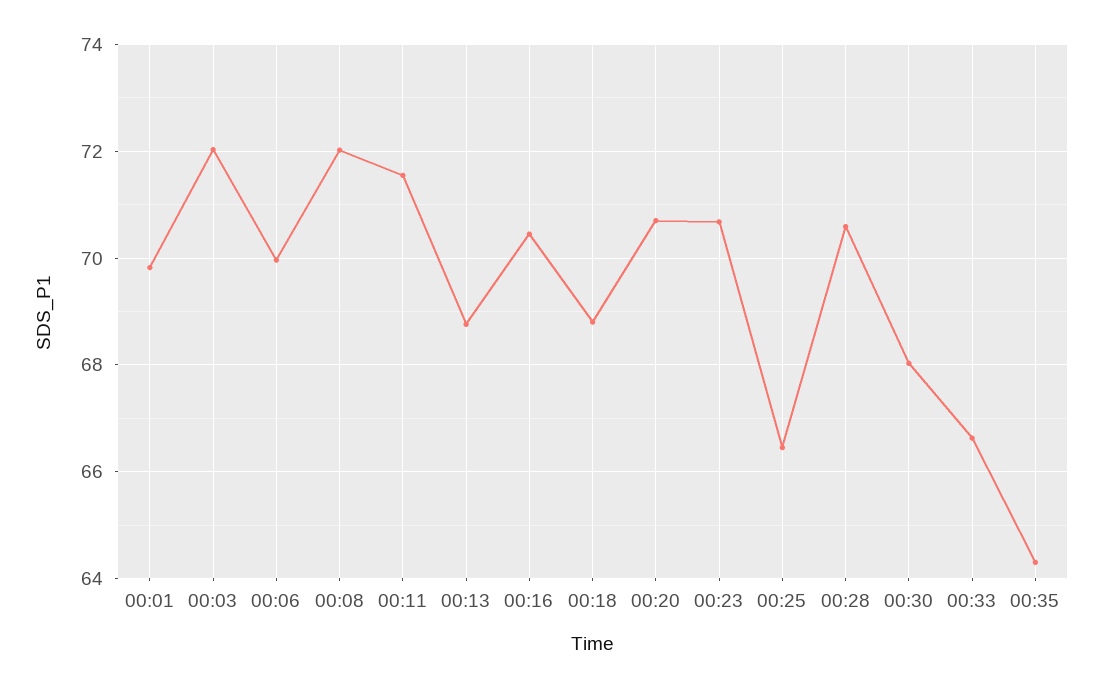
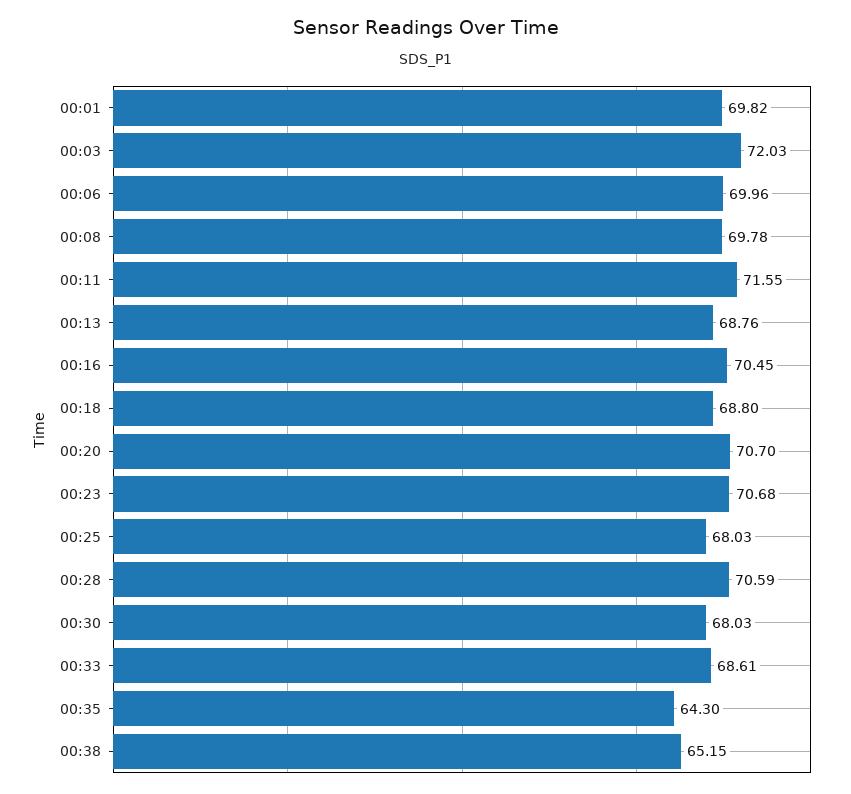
00:08: 72 -> 69.78
00:25: 66.4 -> 68.03
00:33: 66.6 -> 68.61
00:38: none -> 65.15

